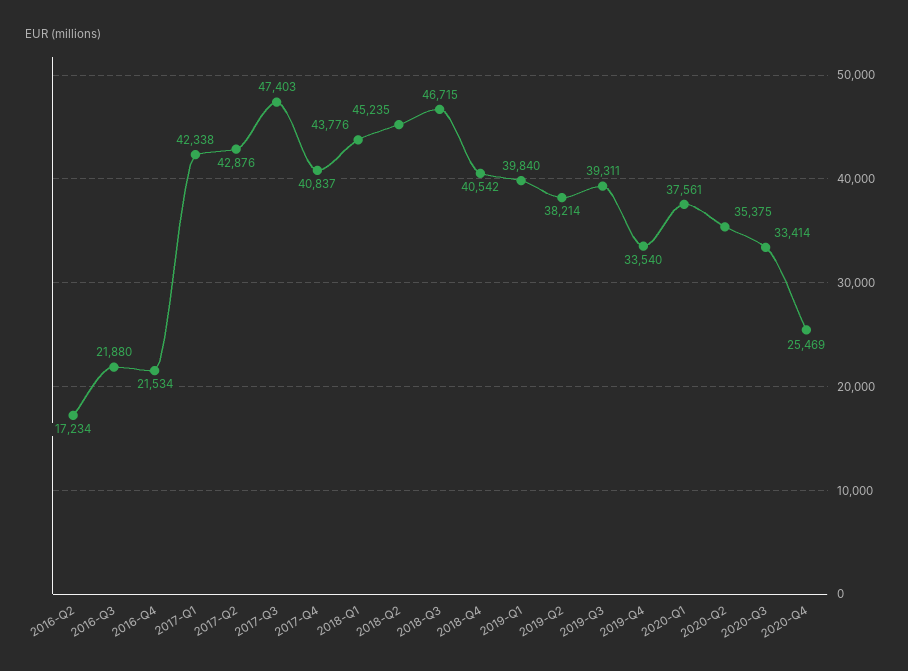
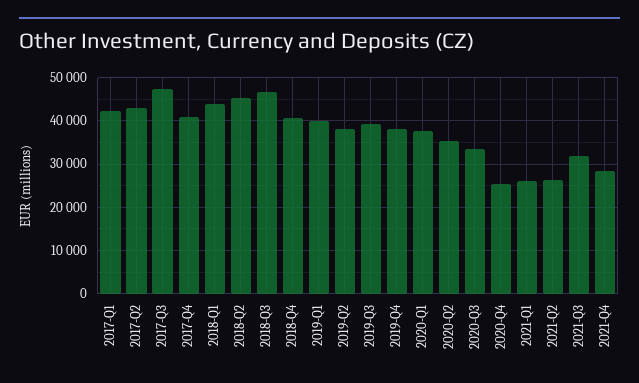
2016-Q2: 17234 -> none
2016-Q3: 21880 -> none
2016-Q4: 21534 -> none
2019-Q4: 33540 -> 38000
2021-Q1: none -> 26000
2021-Q2: none -> 26000
2021-Q3: none -> 32000
2021-Q4: none -> 28000

